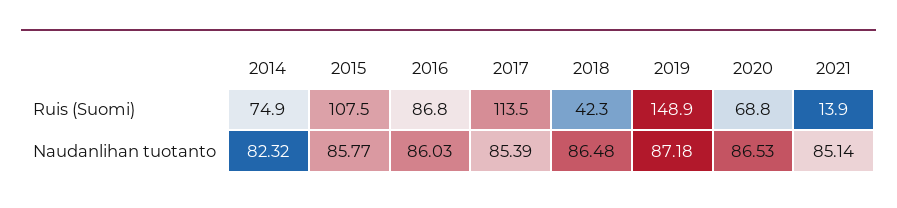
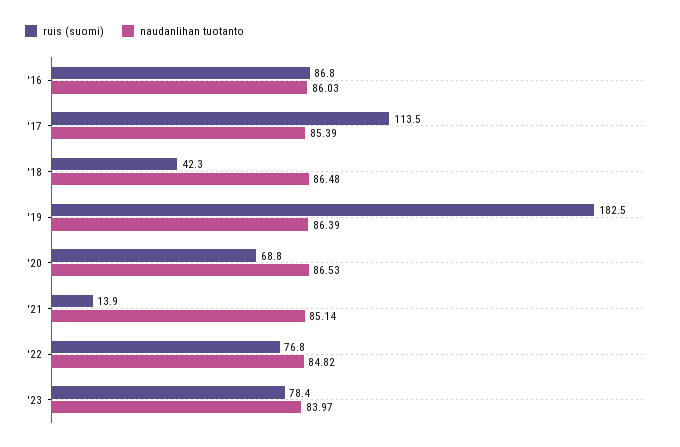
Ruis (Suomi), 2014: 74.9 -> none
Ruis (Suomi), 2015: 107.5 -> none
Ruis (Suomi), 2019: 148.9 -> 182.5
Naudanlihan tuotanto, 2014: 82.32 -> none
Naudanlihan tuotanto, 2015: 85.77 -> none
Naudanlihan tuotanto, 2019: 87.18 -> 86.39
Ruis (Suomi), '22: none -> 76.8
Naudanlihan tuotanto, '22: none -> 84.82
Ruis (Suomi), '23: none -> 78.4
Naudanlihan tuotanto, '23: none -> 83.97

